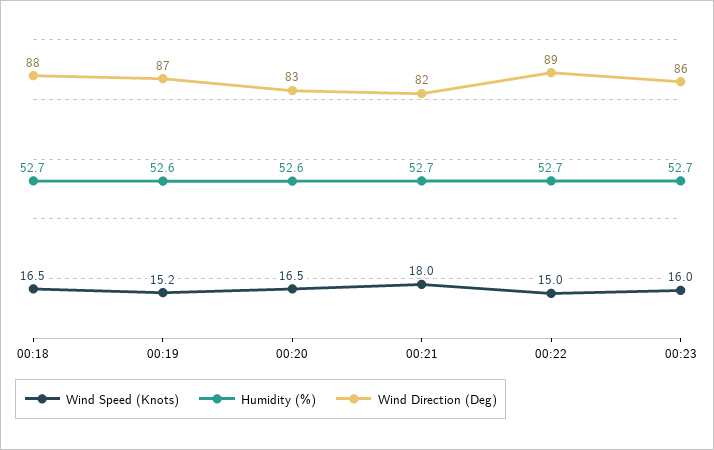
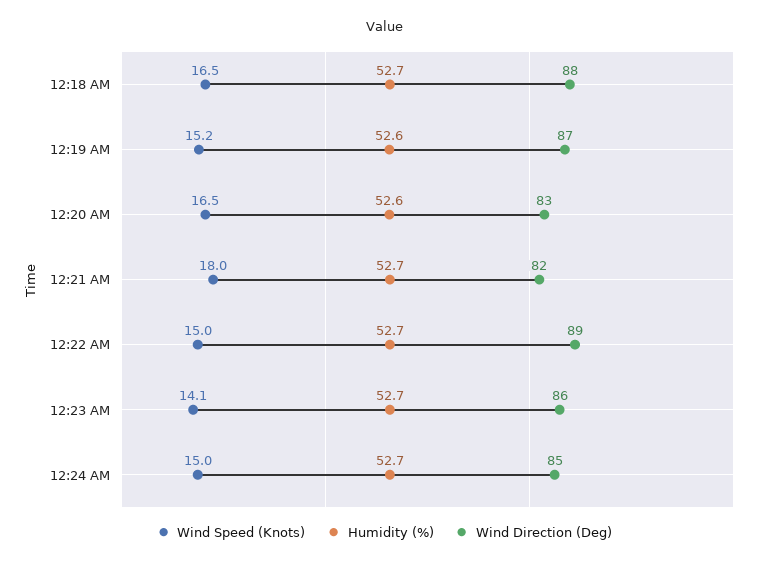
Wind Speed (Knots), 00:23: 16 -> 14.1
Wind Speed (Knots), 12:24 AM: none -> 15
Humidity (%), 12:24 AM: none -> 52.7
Wind Direction (Deg), 12:24 AM: none -> 85

